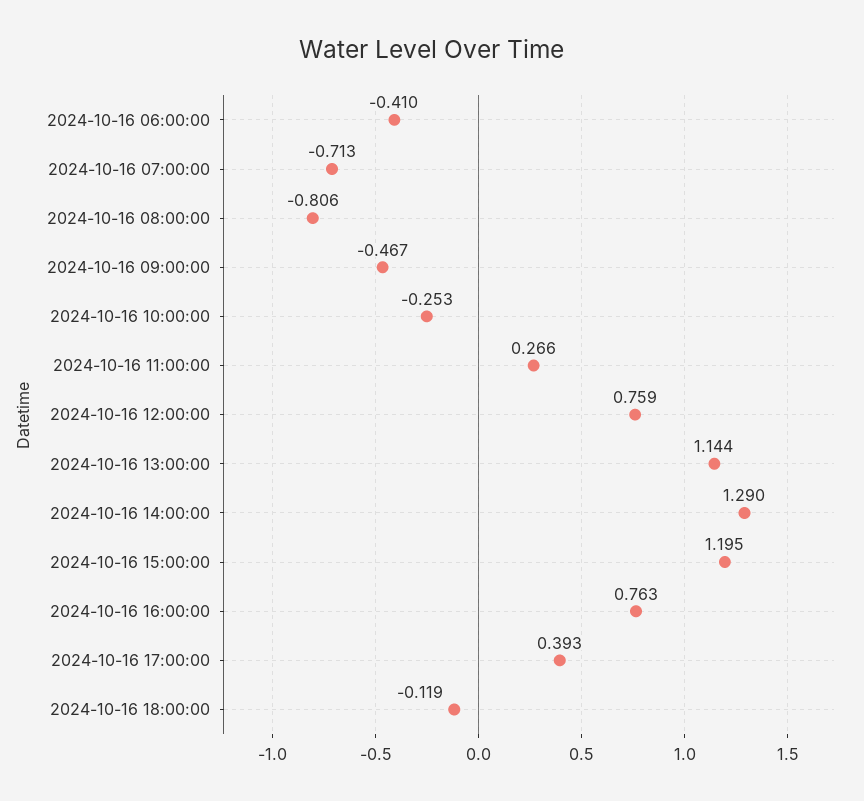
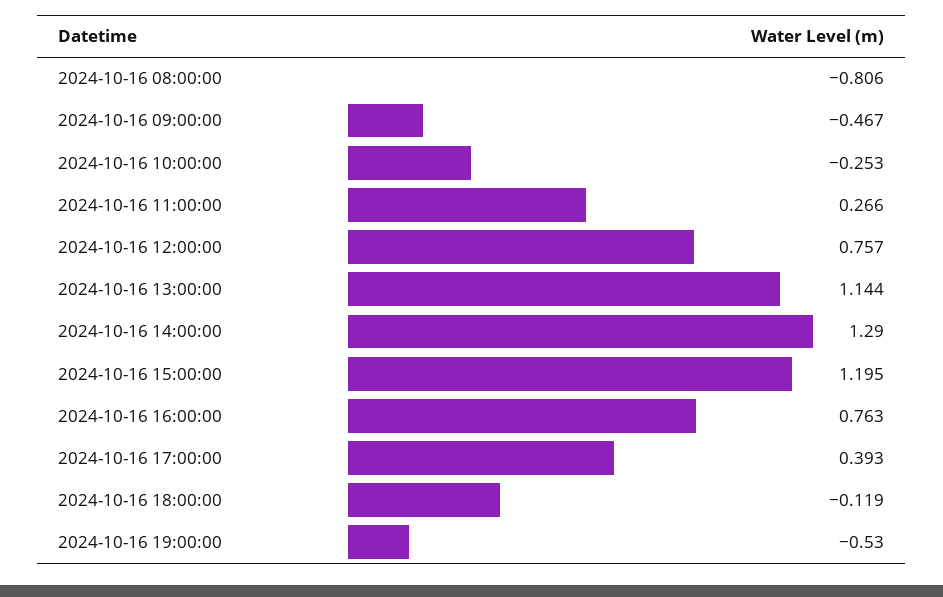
2024-10-16 06:00:00: -0.41 -> none
2024-10-16 07:00:00: -0.713 -> none
2024-10-16 12:00:00: 0.759 -> 0.757
2024-10-16 19:00:00: none -> -0.53

